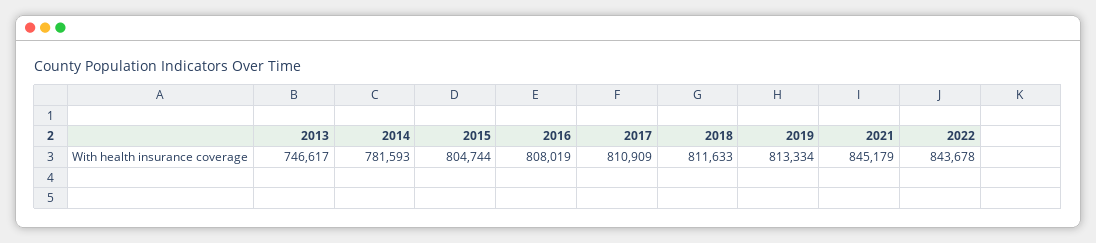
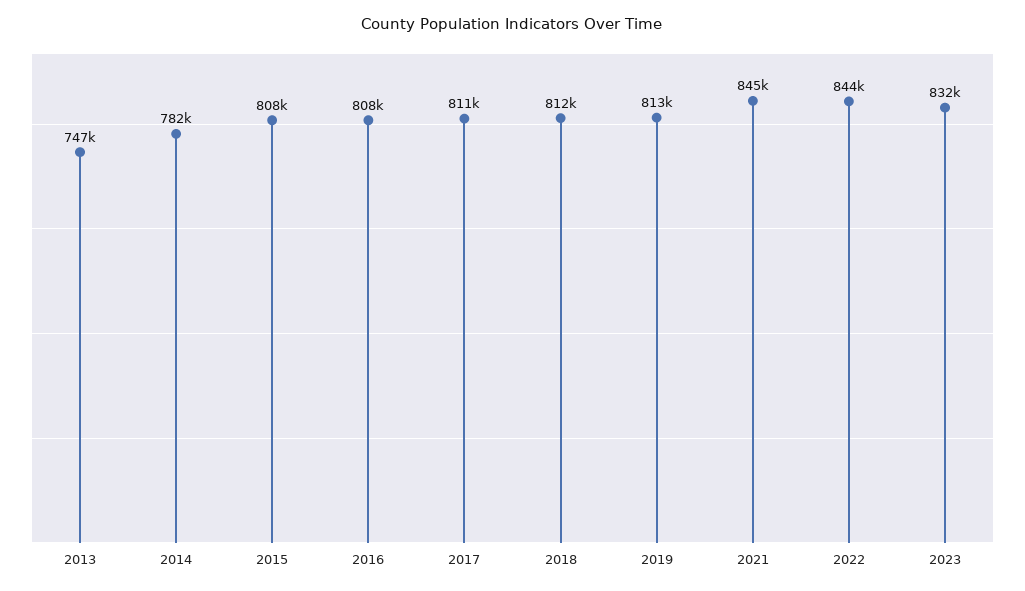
2015: 804744 -> 808000
2023: none -> 832000

